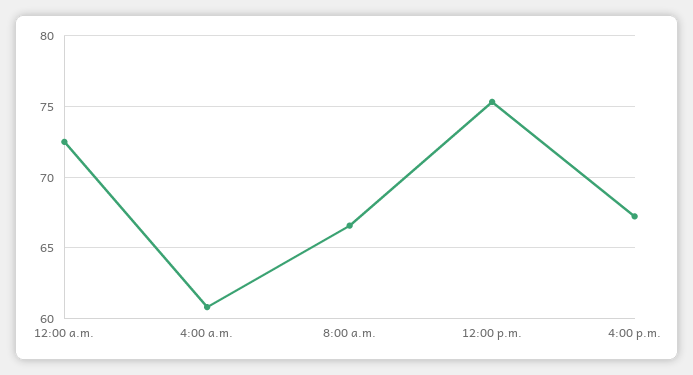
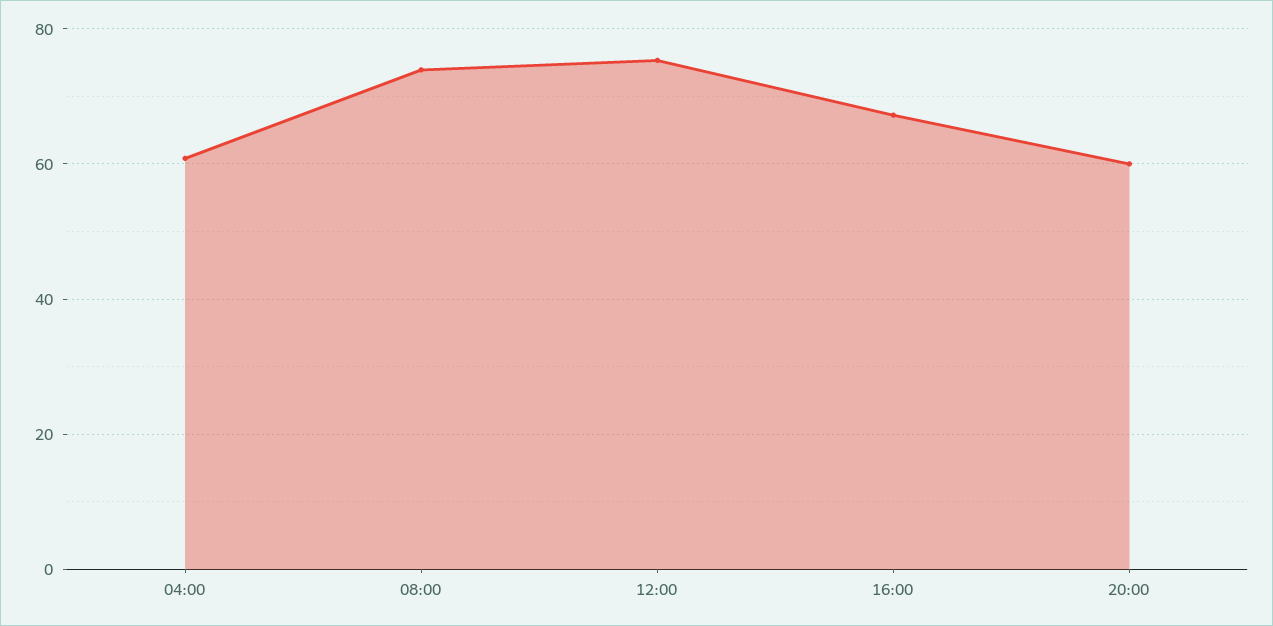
12:00 a.m.: 72.5 -> none
8:00 a.m.: 66.5 -> 74
20:00: none -> 60

